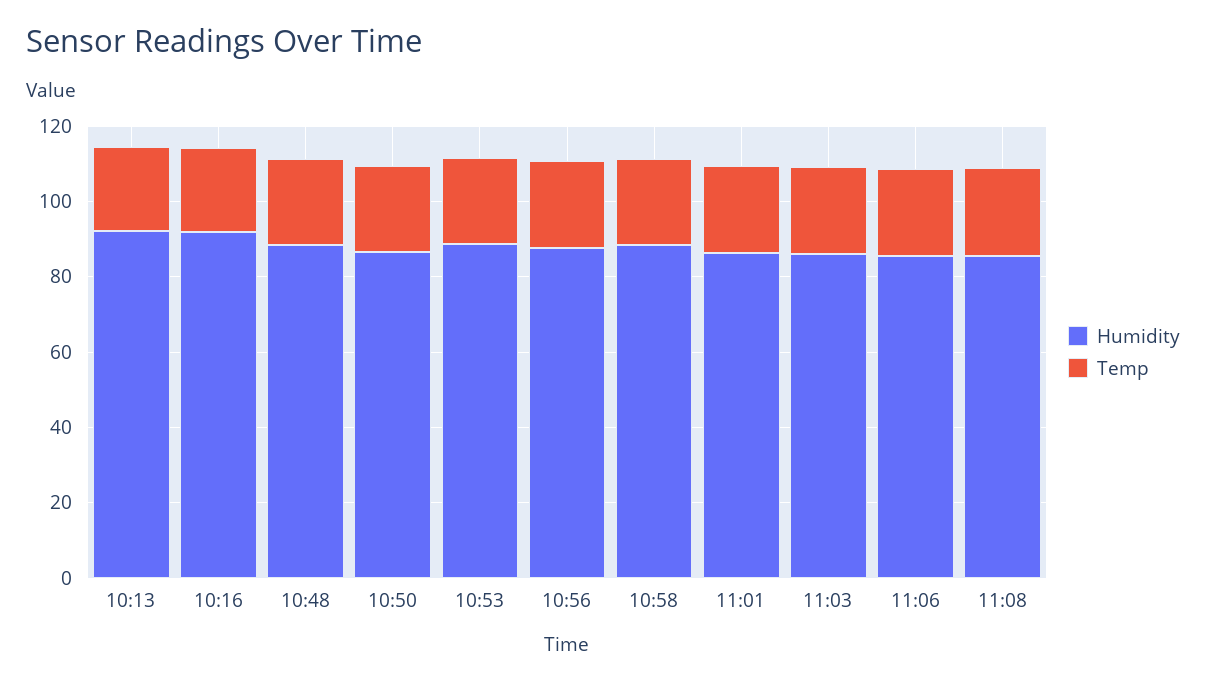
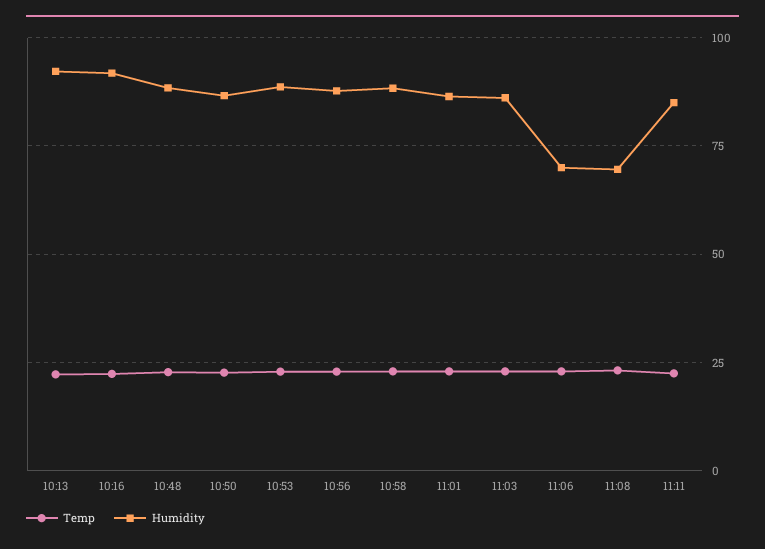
Humidity, 11:06: 85 -> 70
Humidity, 11:08: 85 -> 70
Temp, 11:11: none -> 22.5
Humidity, 11:11: none -> 85

